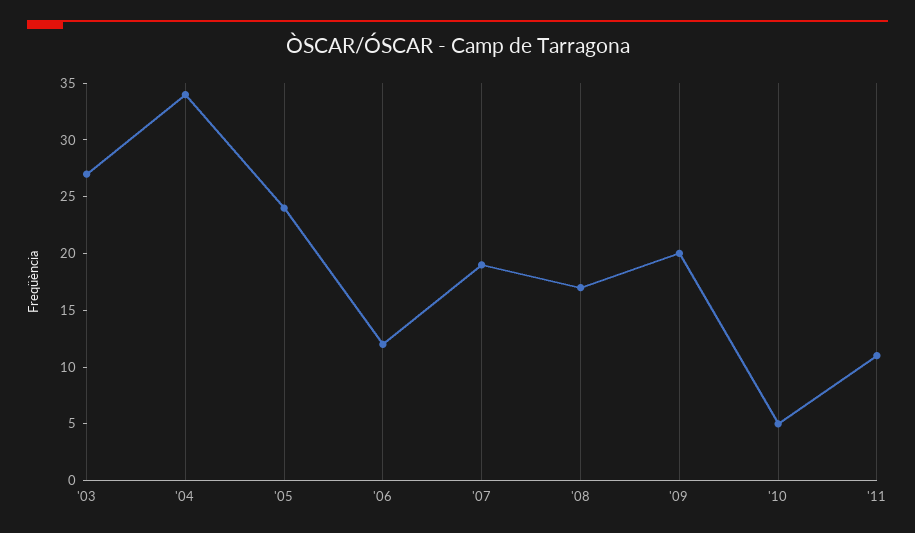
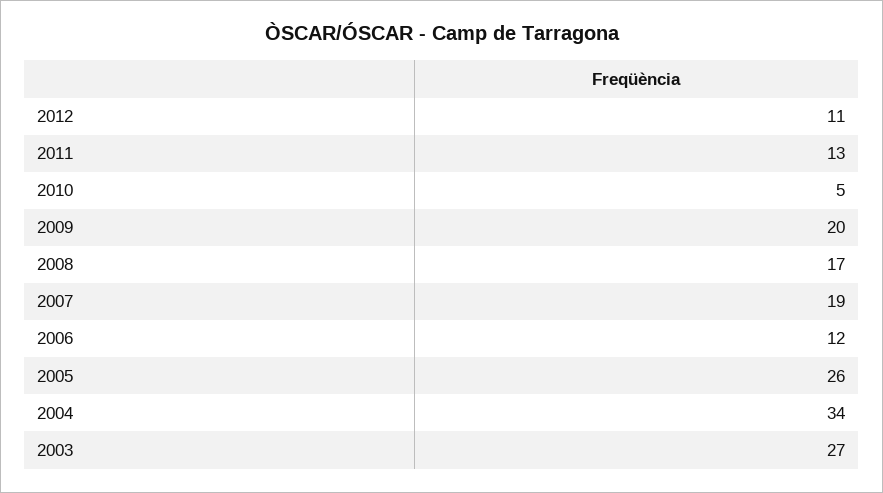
'05: 24 -> 26
'11: 11 -> 13
2012: none -> 11

